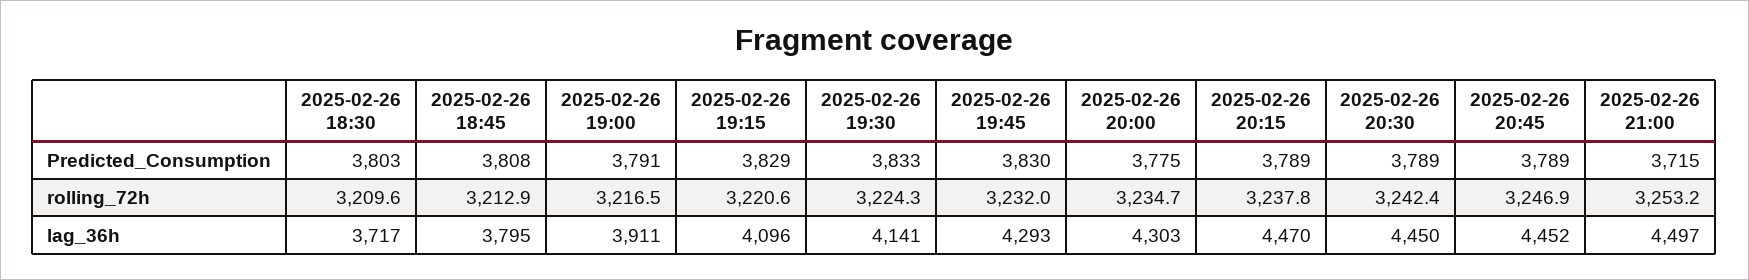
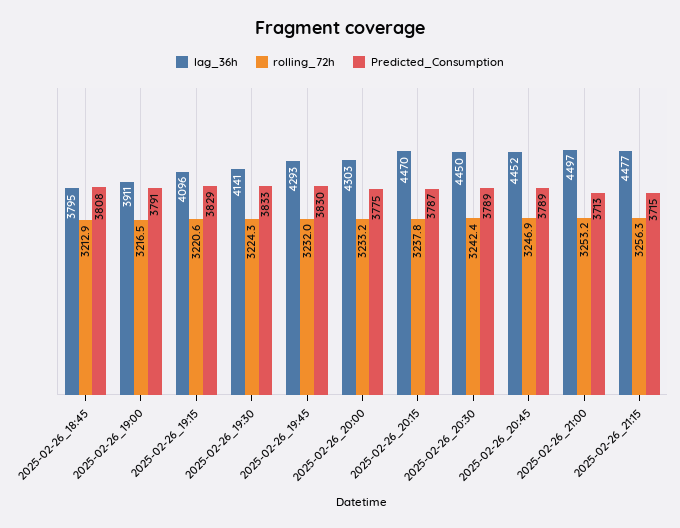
Predicted_Consumption, 2025-02-26 18:30: 3803 -> none
Predicted_Consumption, 2025-02-26 20:15: 3789 -> 3787
Predicted_Consumption, 2025-02-26 21:00: 3715 -> 3713
rolling_72h, 2025-02-26 18:30: 3209.6 -> none
rolling_72h, 2025-02-26 20:00: 3234.7 -> 3233.2
lag_36h, 2025-02-26 18:30: 3717 -> none
lag_36h, 2025-02-26_21:15: none -> 4477
rolling_72h, 2025-02-26_21:15: none -> 3256.3
Predicted_Consumption, 2025-02-26_21:15: none -> 3715

